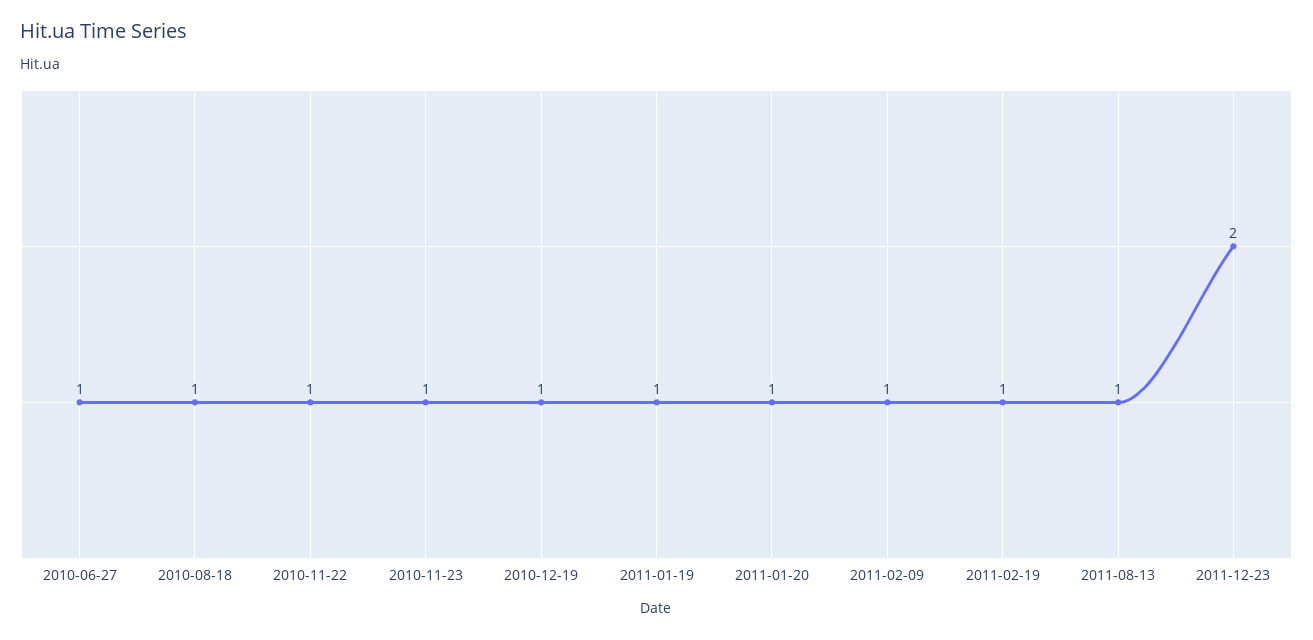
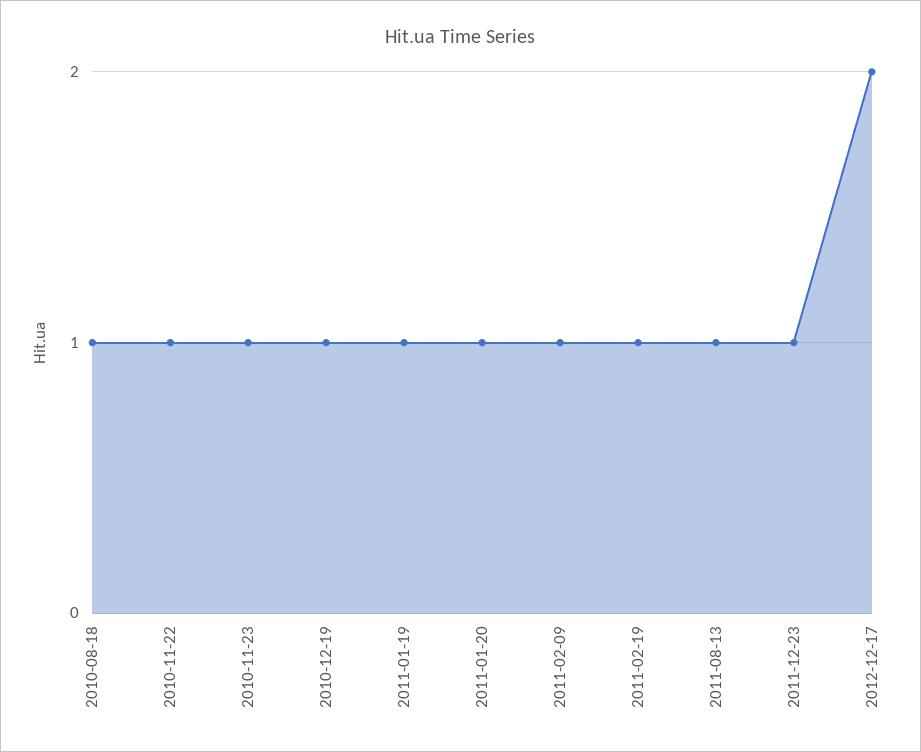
2010-06-27: 1 -> none
2011-12-23: 2 -> 1
2012-12-17: none -> 2

